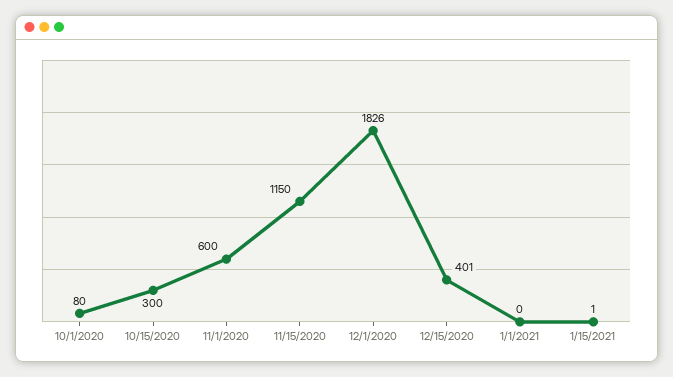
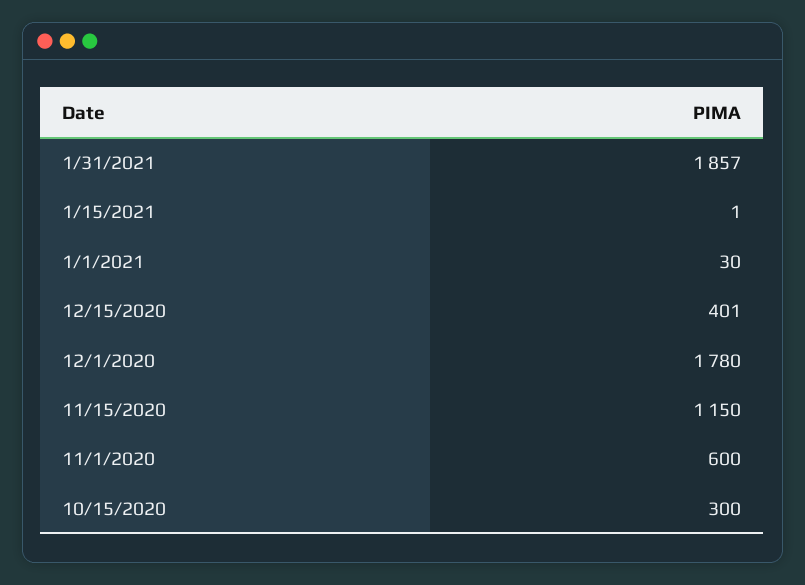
10/1/2020: 80 -> none
12/1/2020: 1826 -> 1780
1/1/2021: 0 -> 30
1/31/2021: none -> 1857

